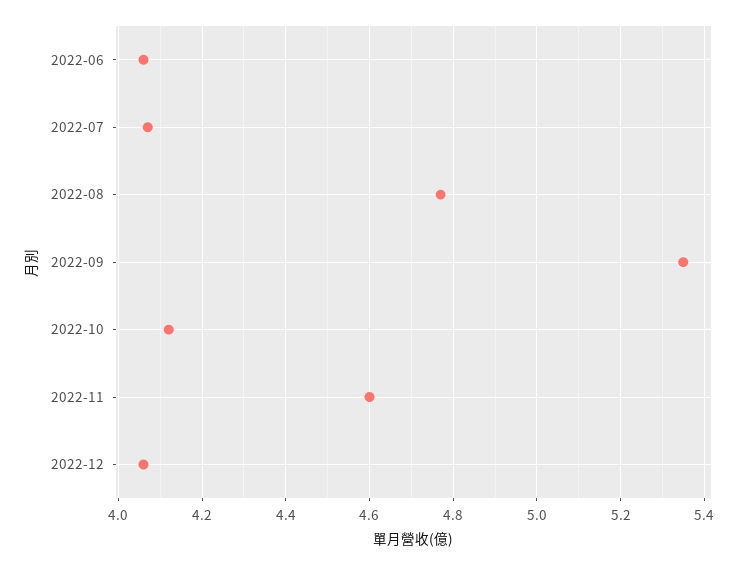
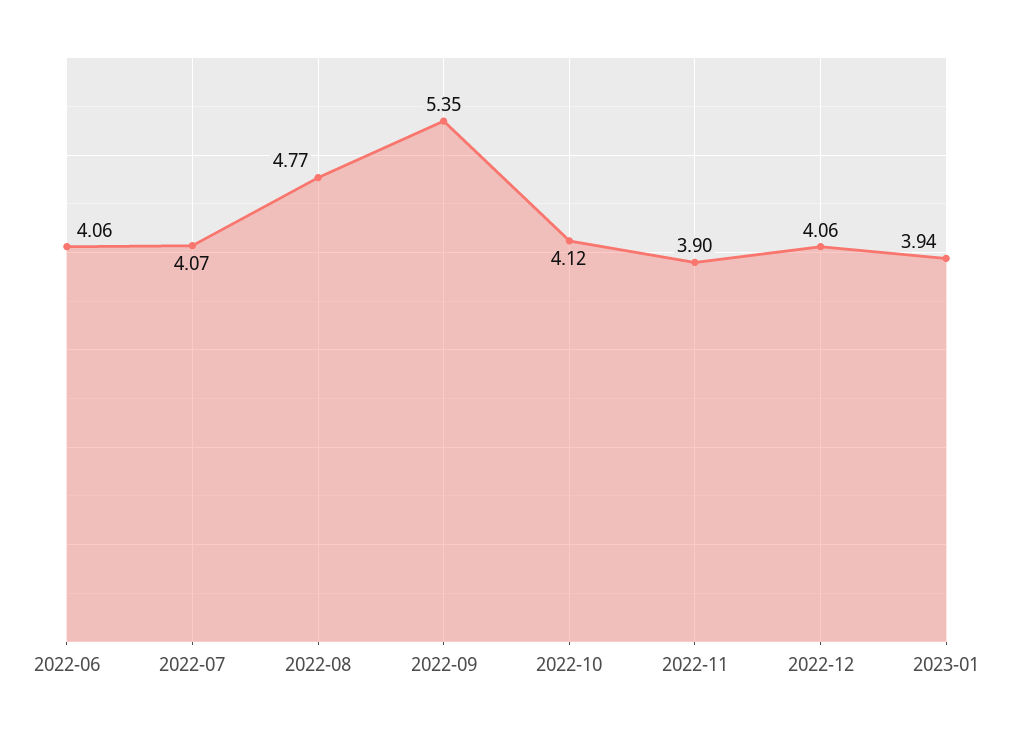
2022-11: 4.6 -> 3.9
2023-01: none -> 3.94

